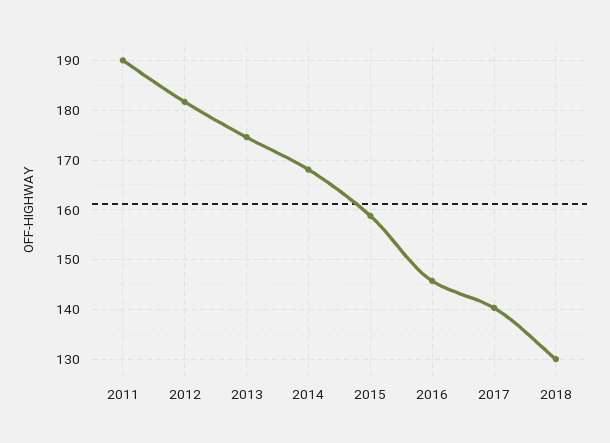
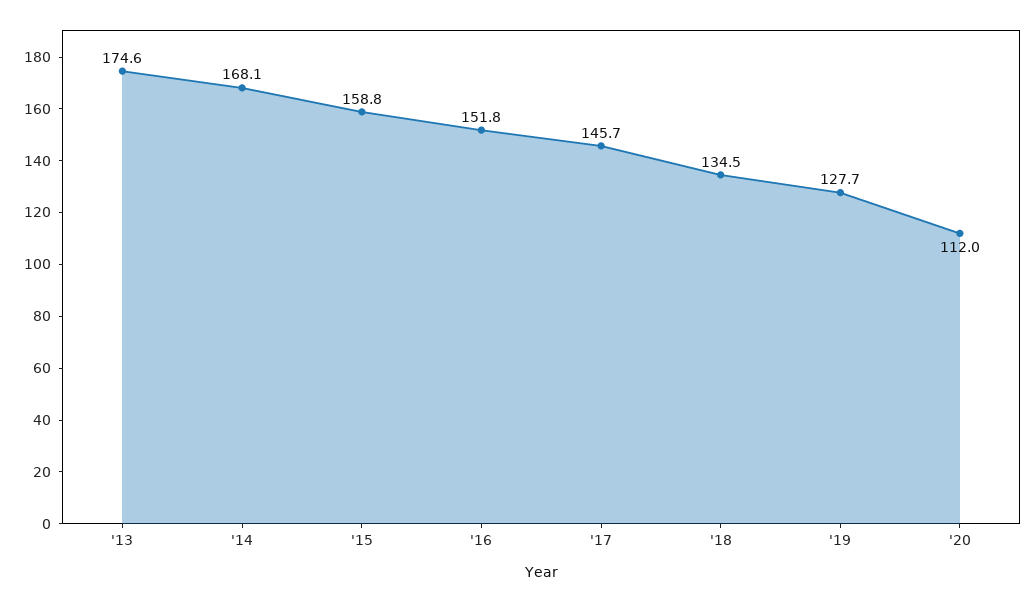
2011: 190 -> none
2012: 182 -> none
2016: 146 -> 151.8
2017: 140 -> 145.7
2018: 130 -> 134.5
'19: none -> 127.7
'20: none -> 112

